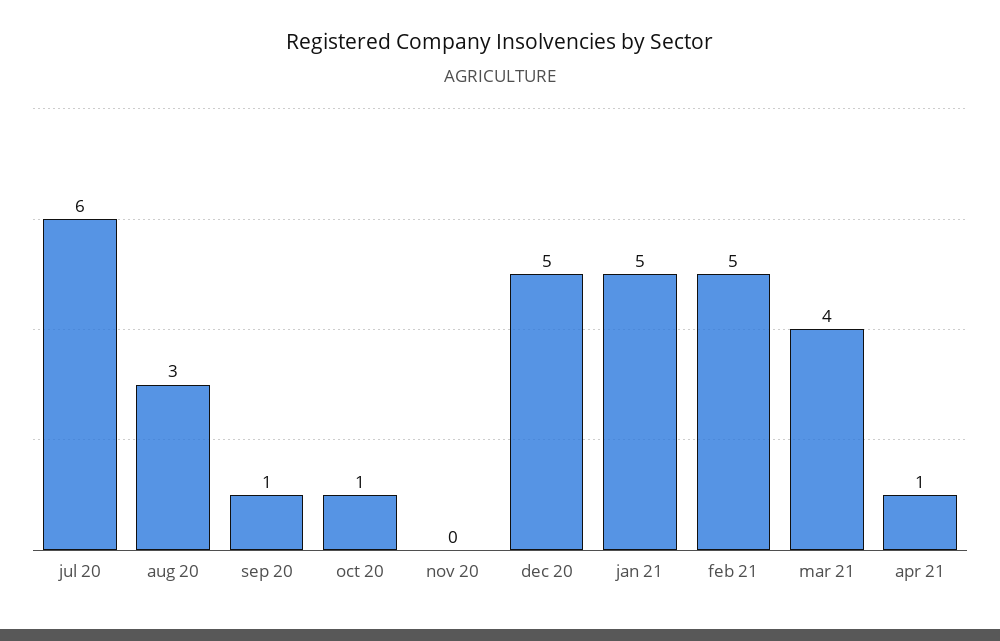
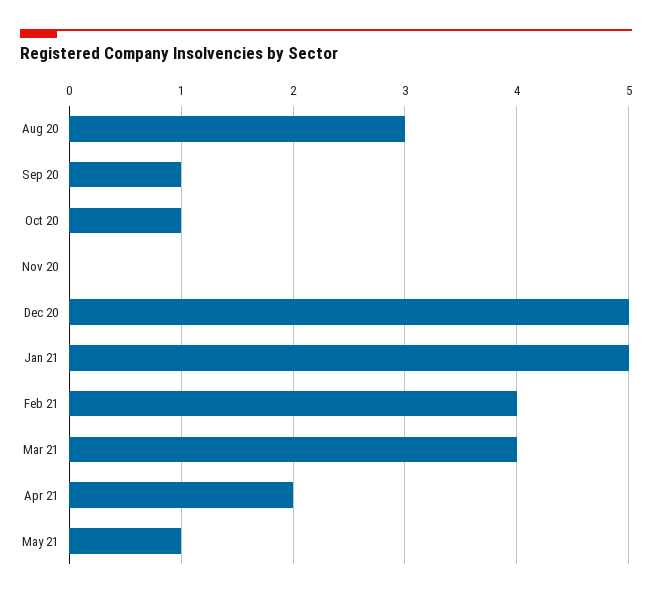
jul 20: 6 -> none
feb 21: 5 -> 4
apr 21: 1 -> 2
May 21: none -> 1

